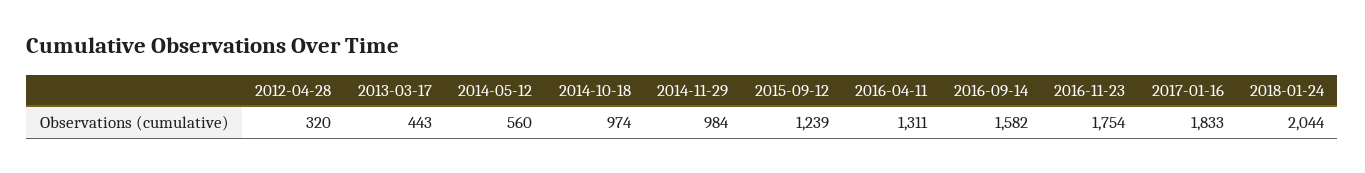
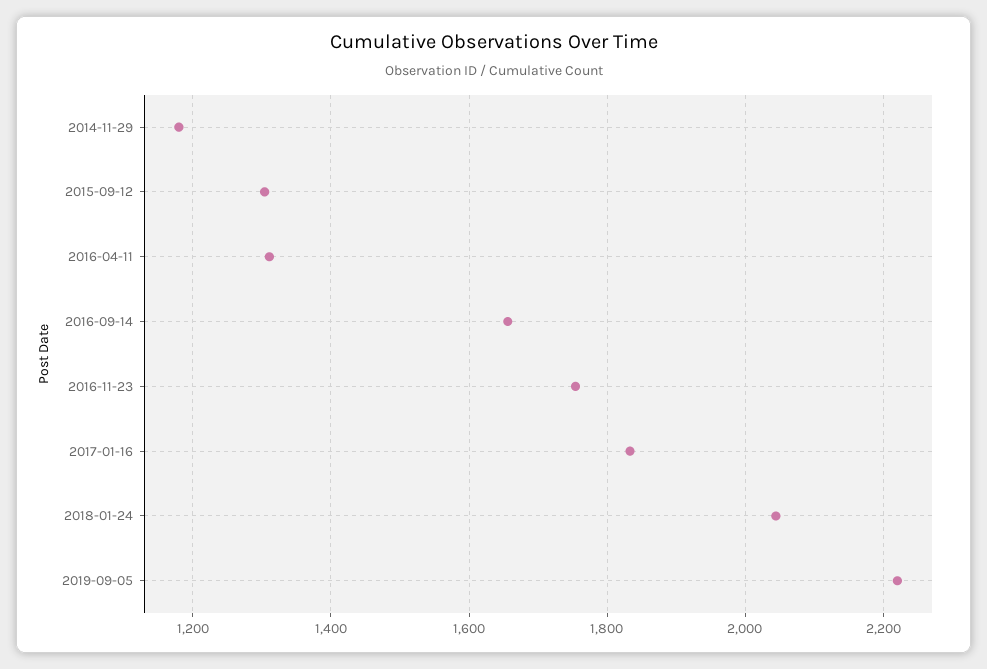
2012-04-28: 320 -> none
2013-03-17: 443 -> none
2014-05-12: 560 -> none
2014-10-18: 974 -> none
2014-11-29: 984 -> 1180
2015-09-12: 1239 -> 1300
2016-09-14: 1582 -> 1660
2019-09-05: none -> 2220

